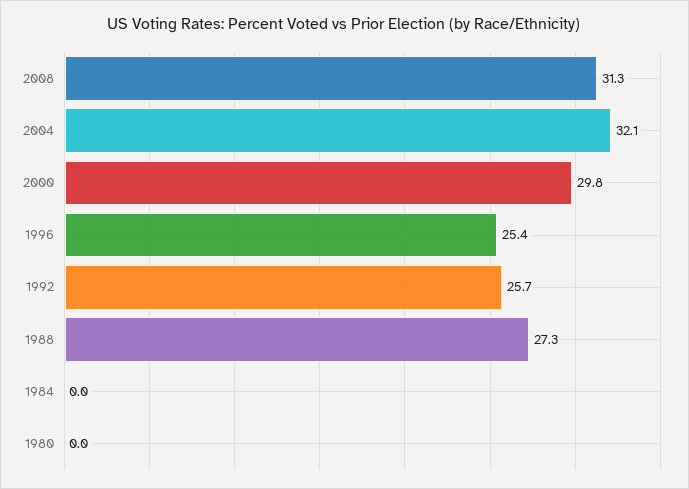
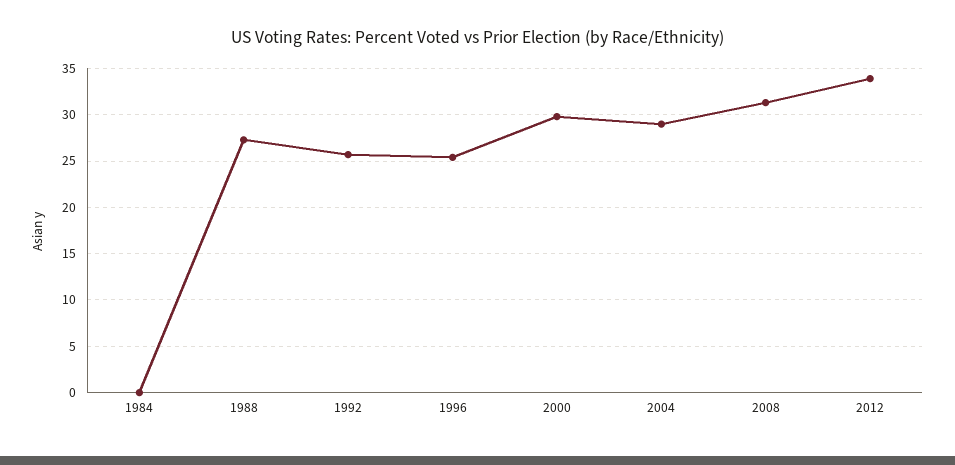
2004: 32.1 -> 29
1980: 0 -> none
2012: none -> 34

